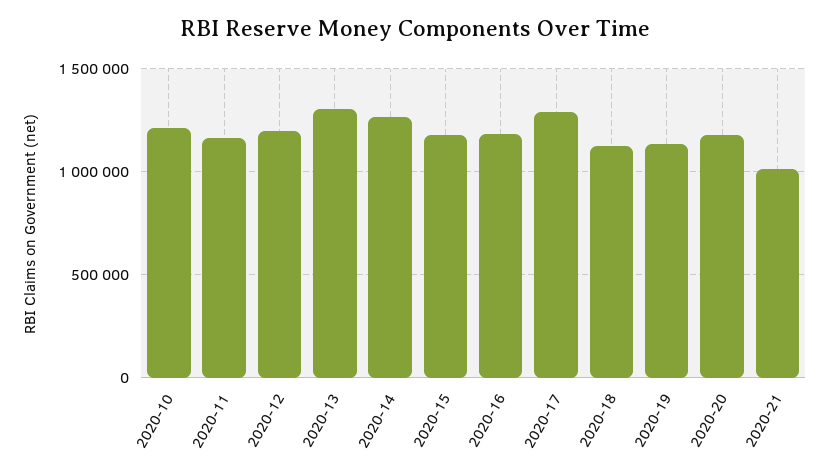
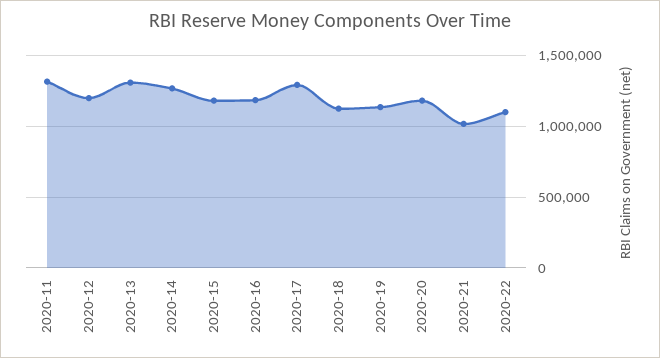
2020-10: 1200000 -> none
2020-11: 1150000 -> 1300000
2020-22: none -> 1100000

